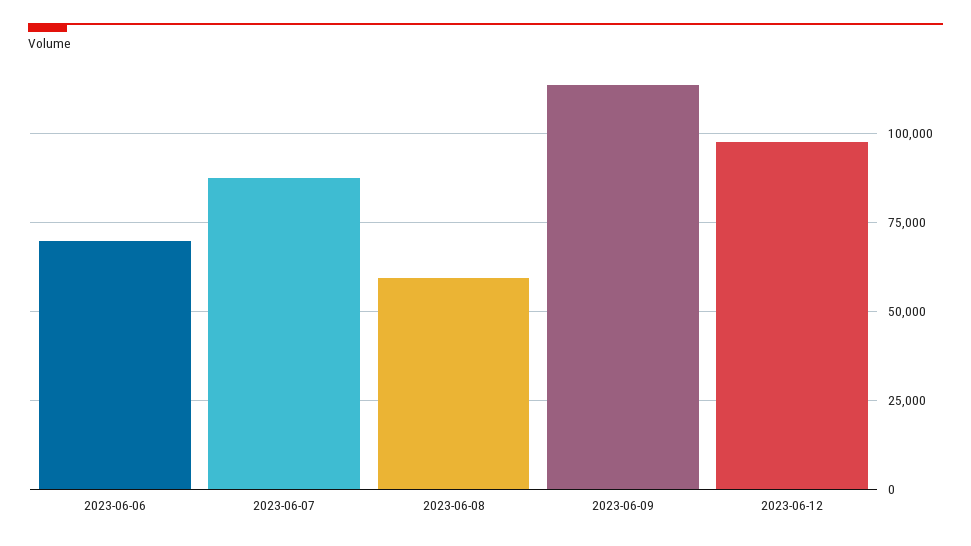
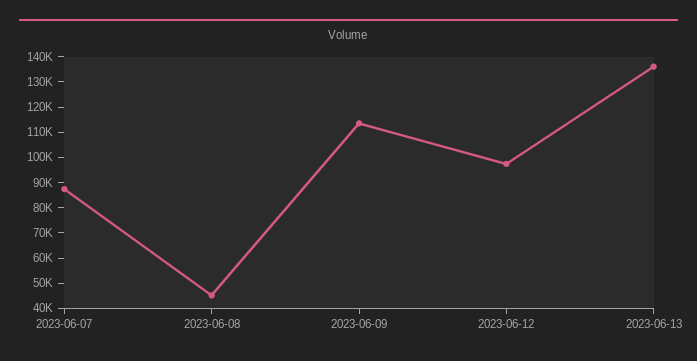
2023-06-06: 70000 -> none
2023-06-08: 60000 -> 45000
2023-06-13: none -> 135000

